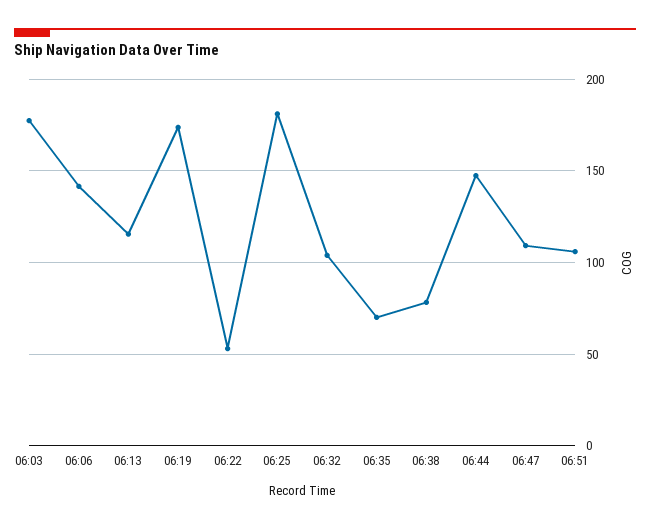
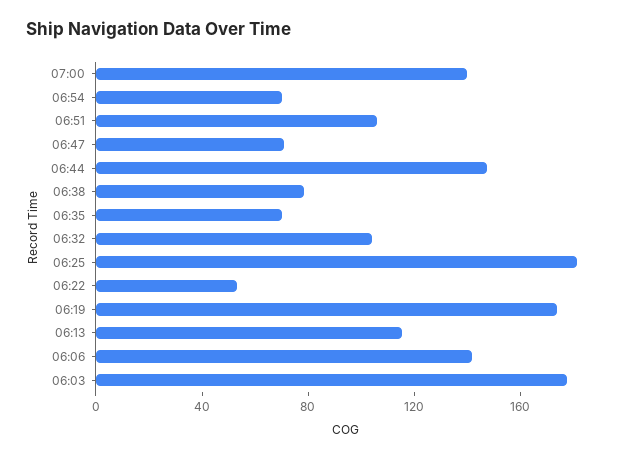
06:47: 110 -> 70
07:00: none -> 140
06:54: none -> 70

